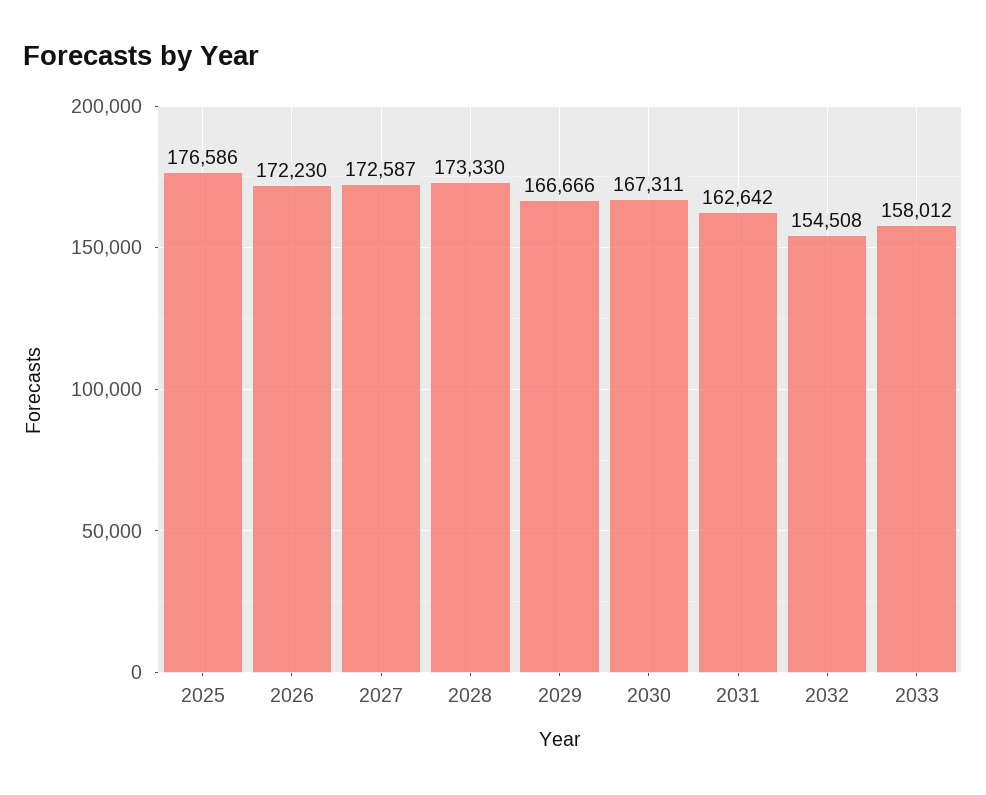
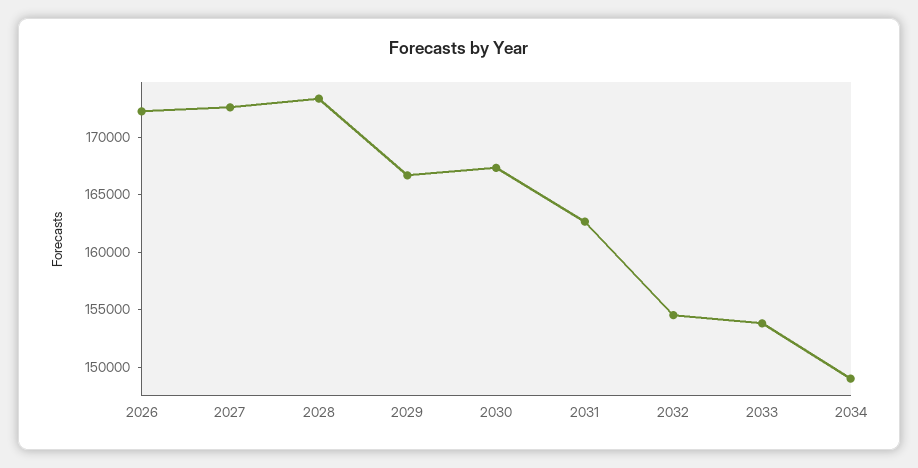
2025: 176586 -> none
2033: 158012 -> 154000
2034: none -> 149000

